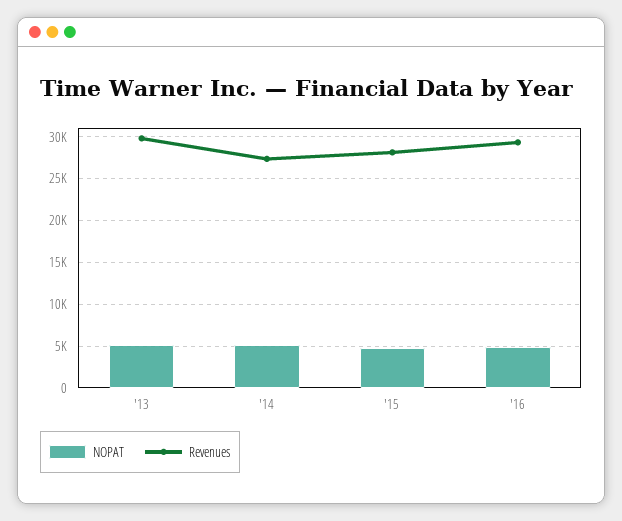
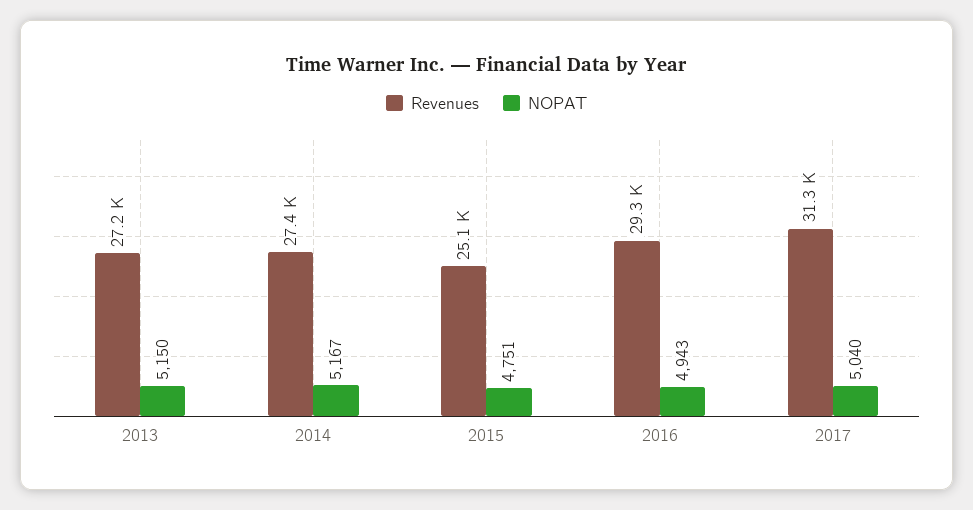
Revenues, '13: 30000 -> 27200
Revenues, '15: 28000 -> 25100
Revenues, 2017: none -> 31300
NOPAT, 2017: none -> 5040

